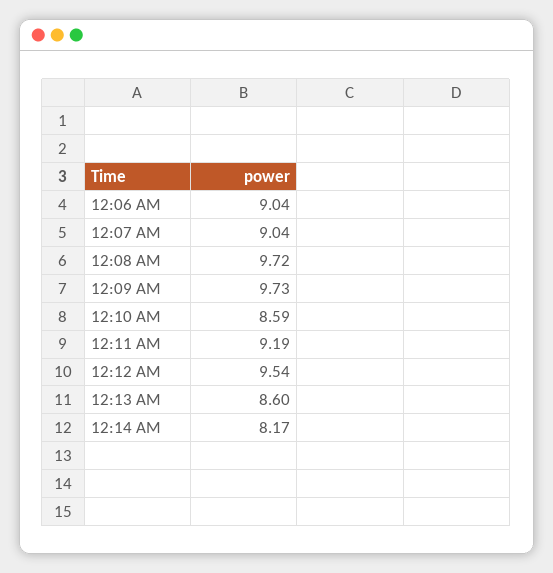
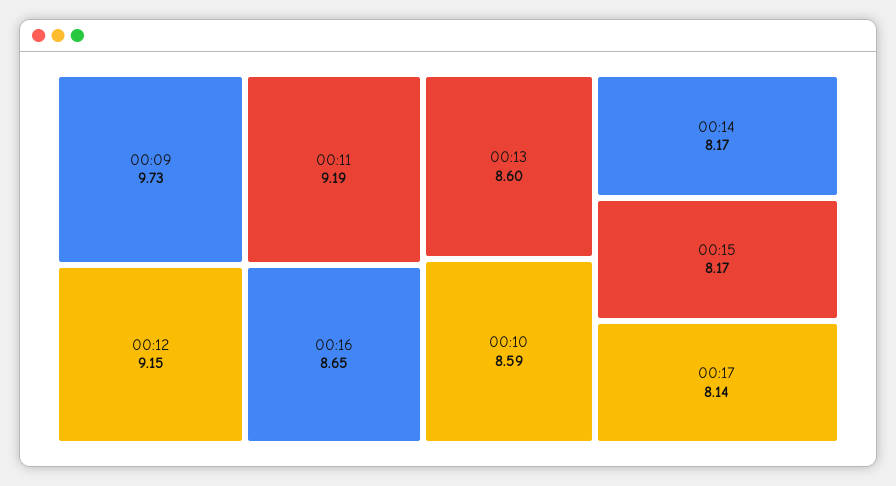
12:06 AM: 9.04 -> none
12:07 AM: 9.04 -> none
12:08 AM: 9.72 -> none
12:12 AM: 9.54 -> 9.15
00:16: none -> 8.65
00:15: none -> 8.17
00:17: none -> 8.14

